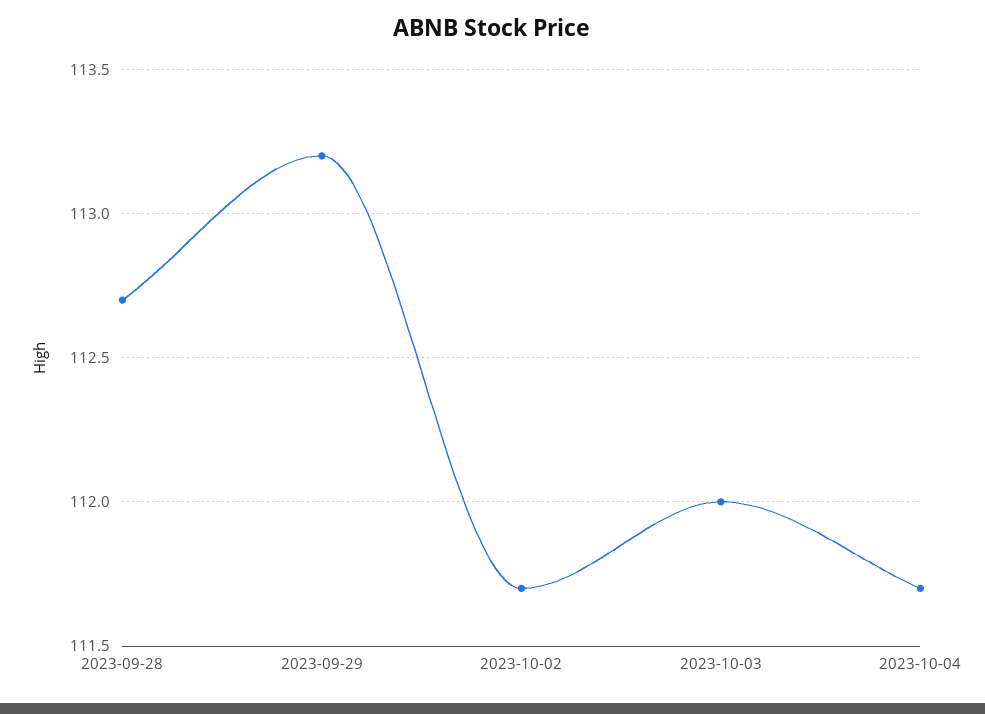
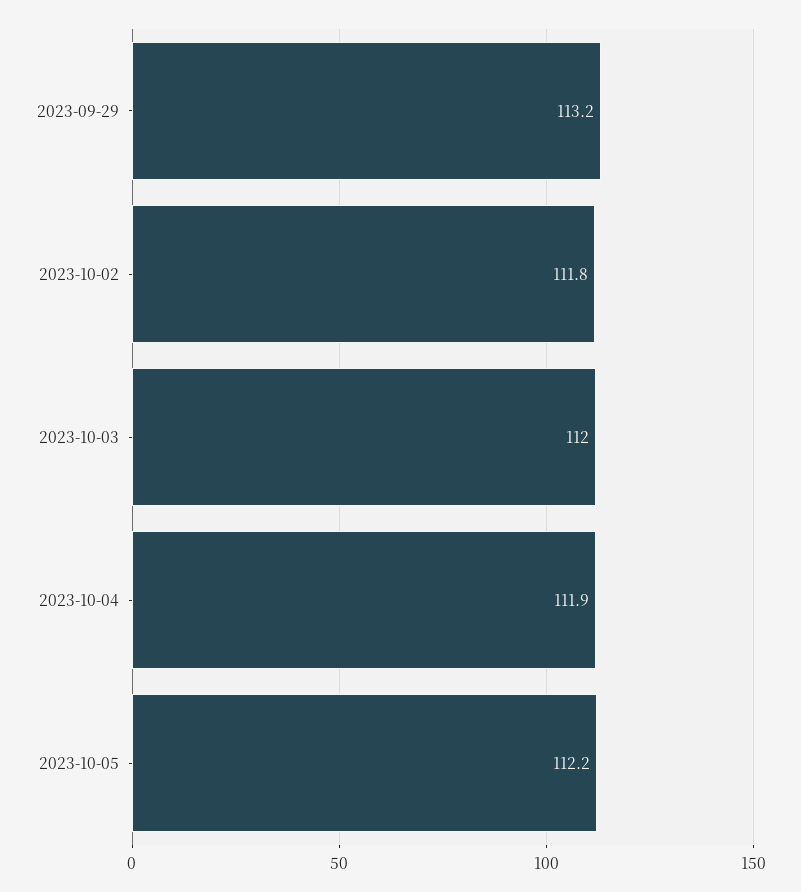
2023-09-28: 112.7 -> none
2023-10-02: 111.7 -> 111.8
2023-10-04: 111.7 -> 111.9
2023-10-05: none -> 112.2

